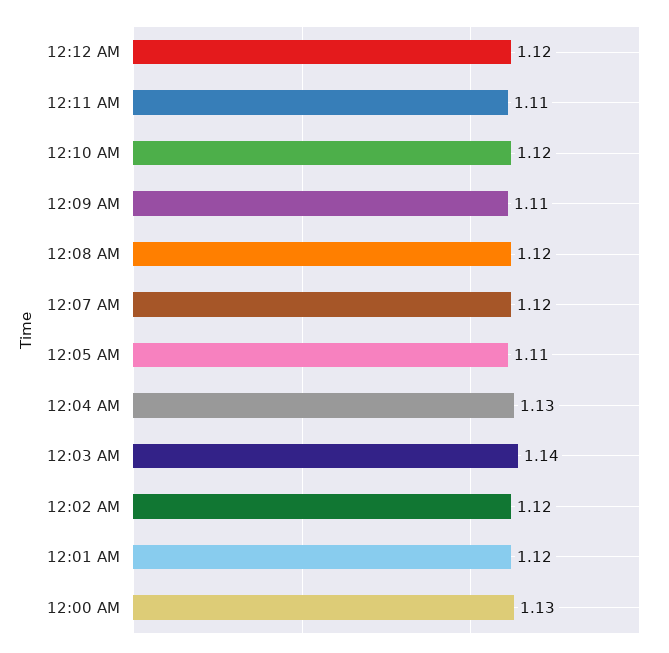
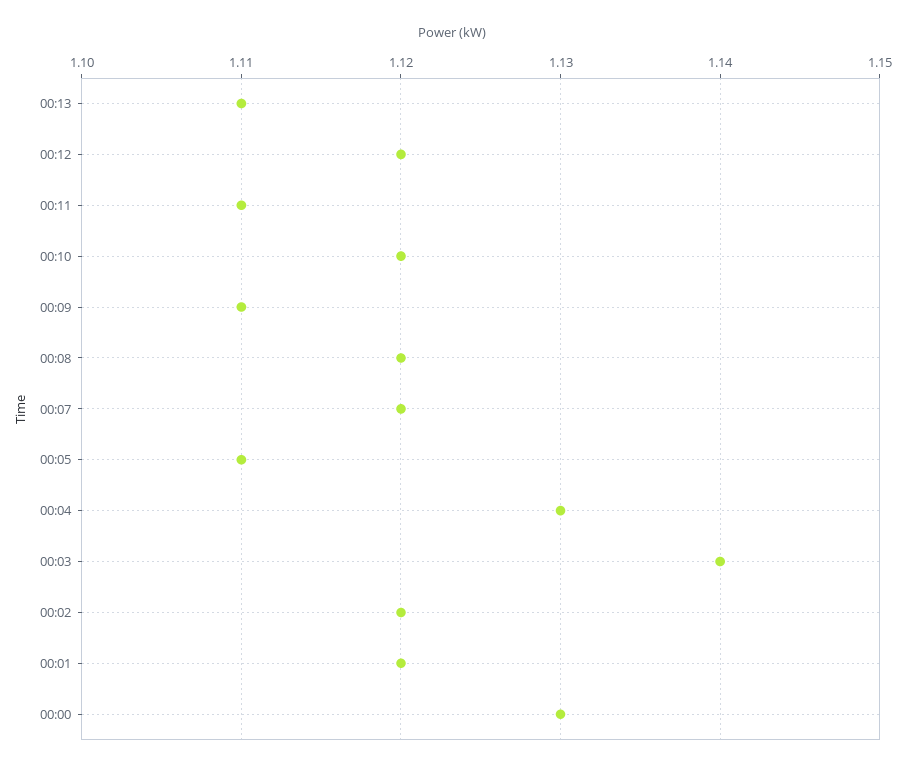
00:13: none -> 1.11

